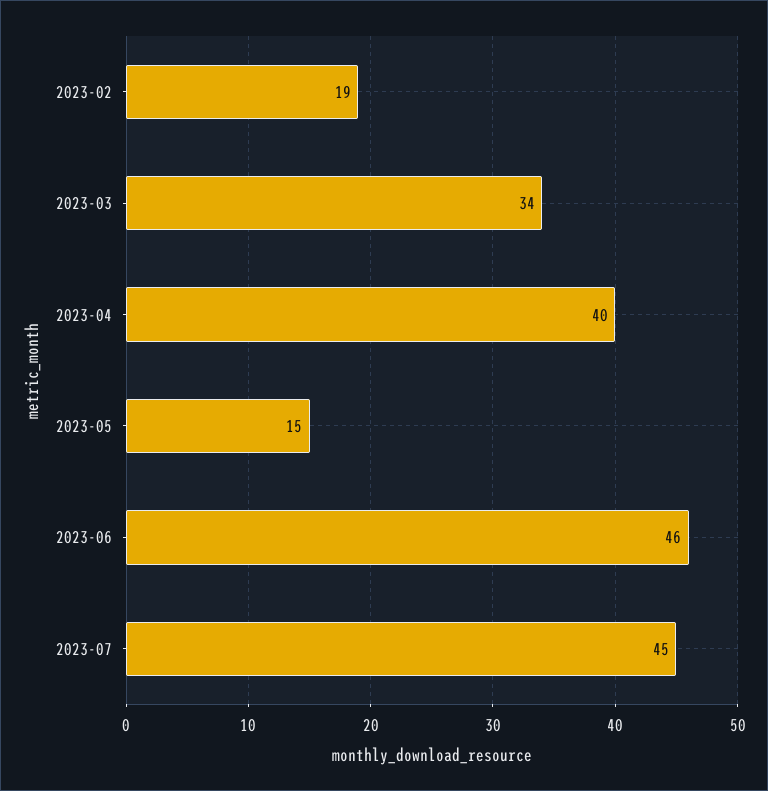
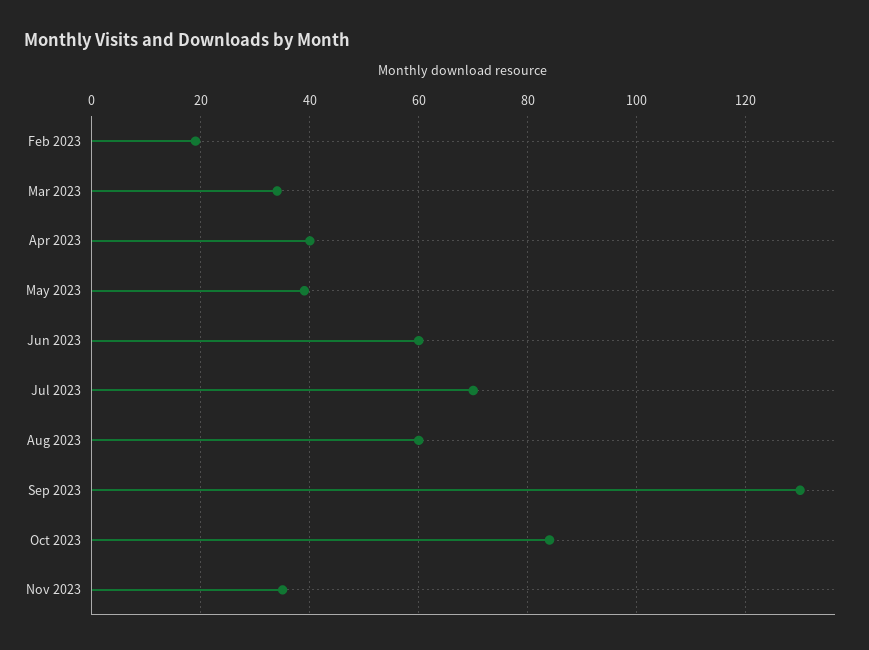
2023-05: 15 -> 40
2023-06: 46 -> 60
2023-07: 45 -> 70
Aug 2023: none -> 60
Sep 2023: none -> 130
Oct 2023: none -> 85
Nov 2023: none -> 35

